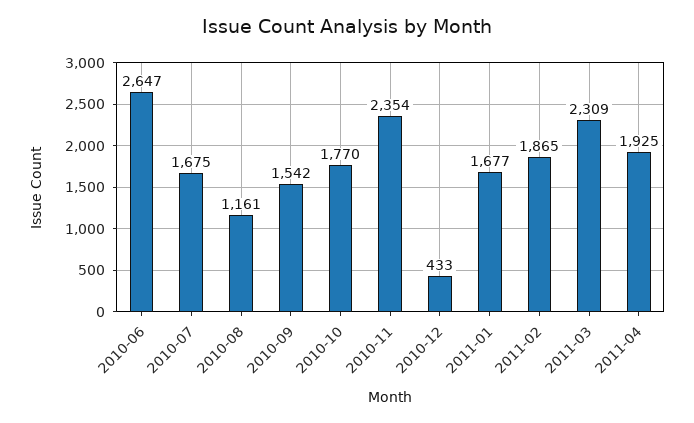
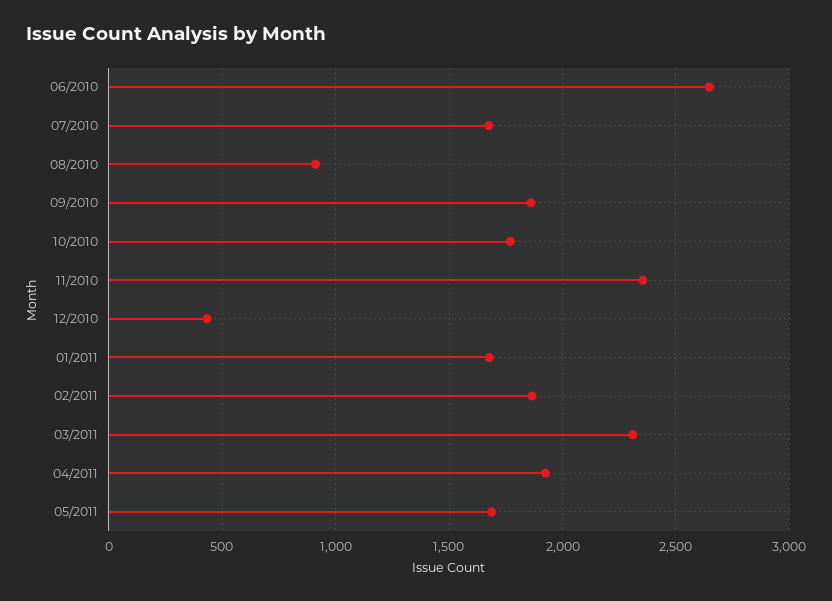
2010-08: 1161 -> 900
2010-09: 1542 -> 1850
05/2011: none -> 1700

